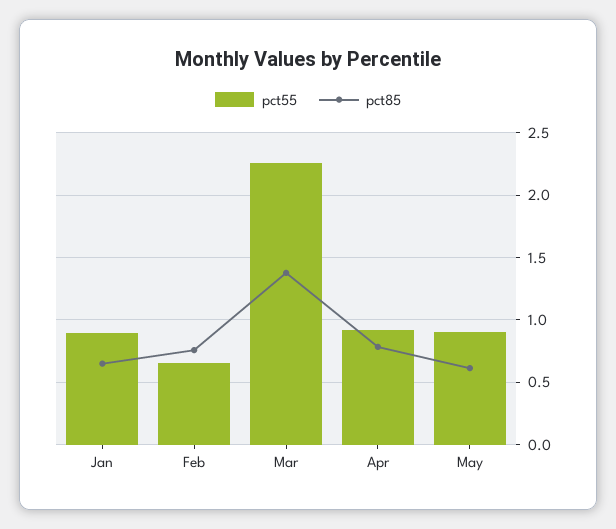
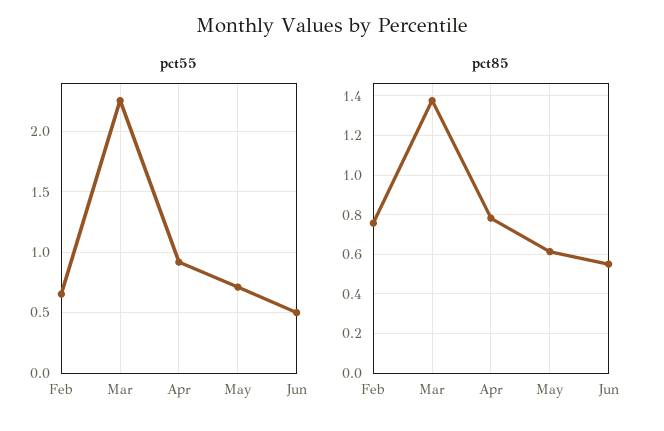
pct55, Jan: 0.9 -> none
pct85, Jan: 0.65 -> none
pct55, May: 0.9 -> 0.7
pct55, Jun: none -> 0.5
pct85, Jun: none -> 0.55

